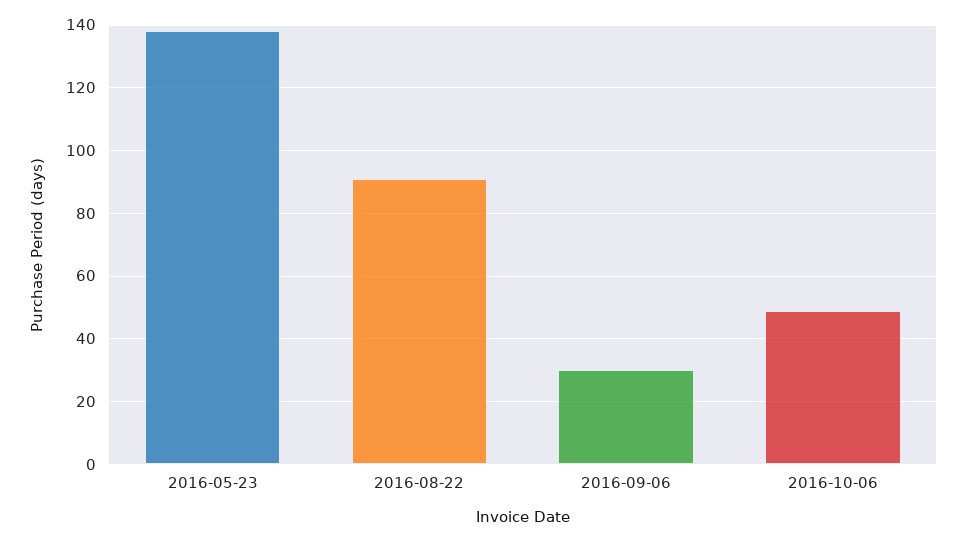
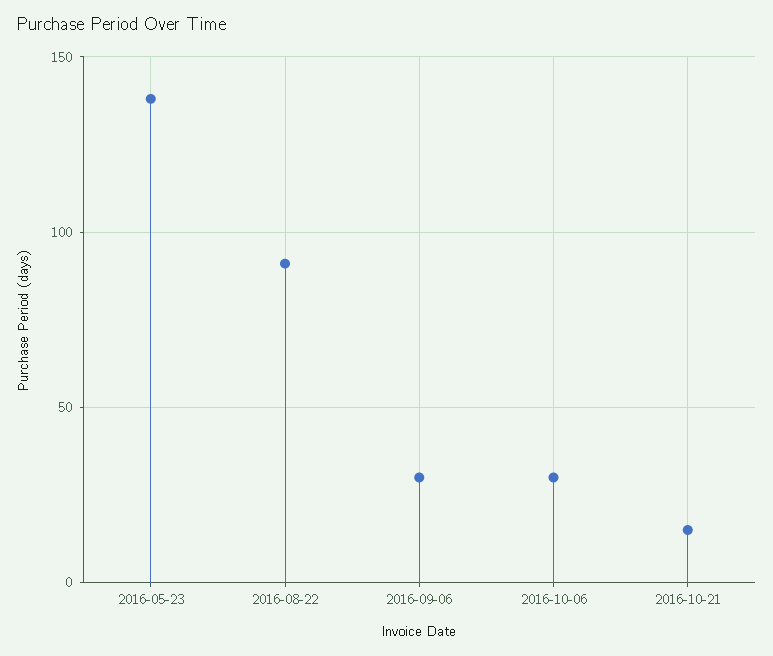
2016-10-06: 50 -> 30
2016-10-21: none -> 15

